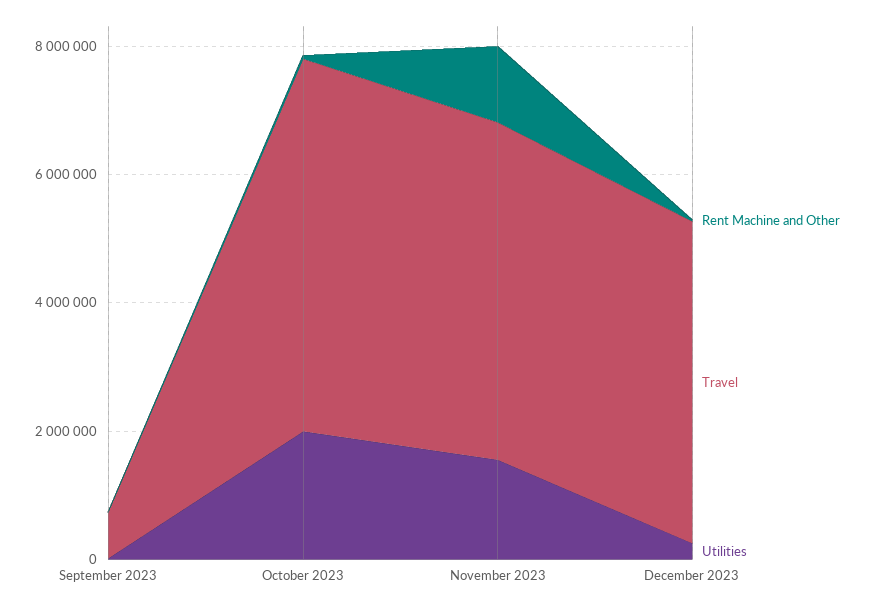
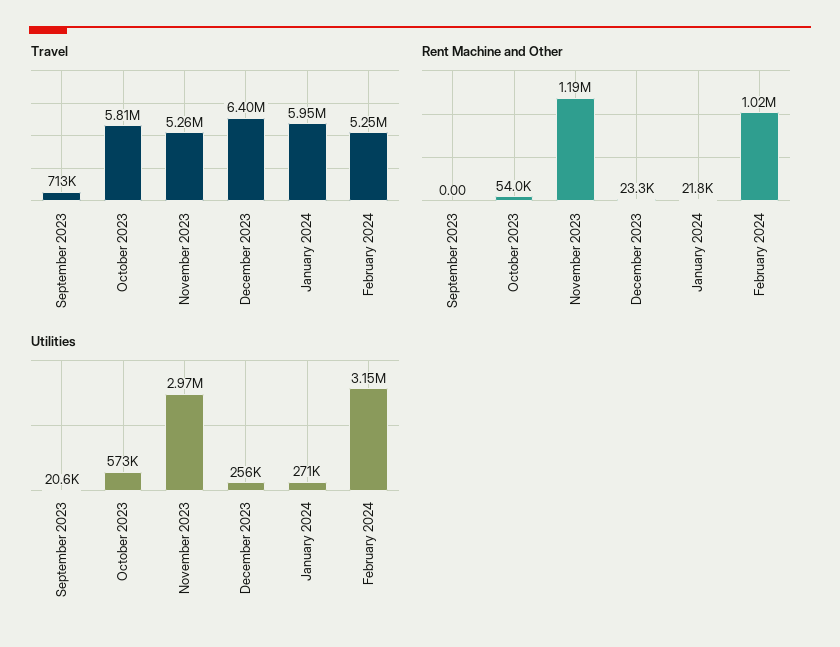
Utilities, October 2023: 2000000 -> 573000
Utilities, November 2023: 1500000 -> 2970000
Travel, December 2023: 5000000 -> 6400000
Travel, January 2024: none -> 5950000
Travel, February 2024: none -> 5250000
Rent Machine and Other, January 2024: none -> 21800
Rent Machine and Other, February 2024: none -> 1020000
Utilities, January 2024: none -> 271000
Utilities, February 2024: none -> 3150000

